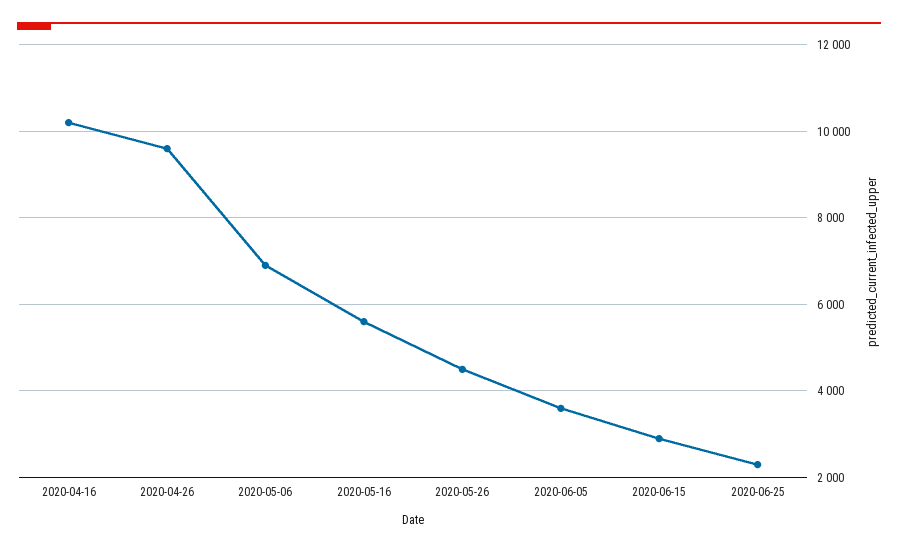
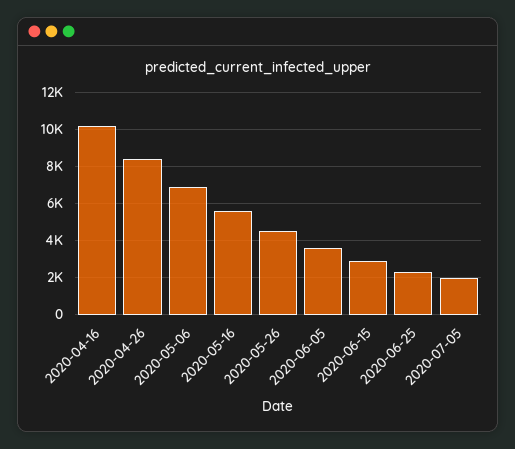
2020-04-26: 9600 -> 8500
2020-07-05: none -> 2000

